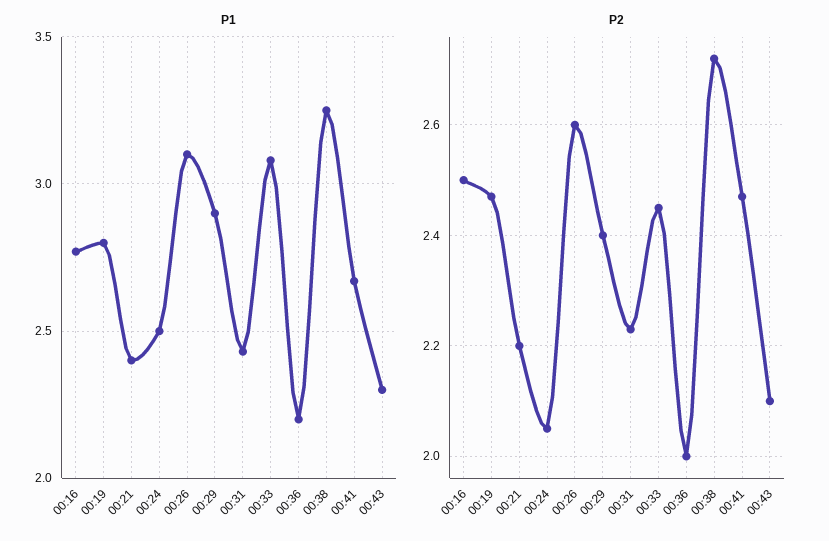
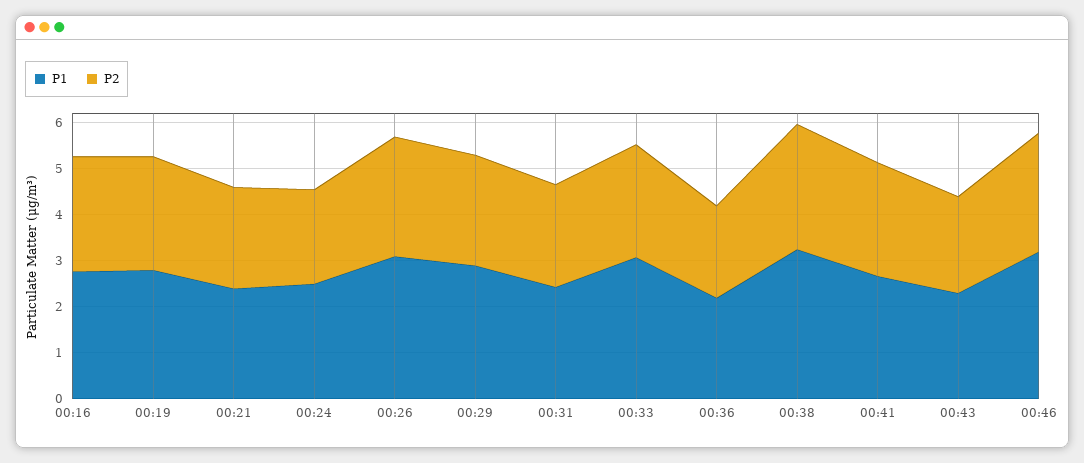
P1, 00:46: none -> 3.2
P2, 00:46: none -> 2.6

